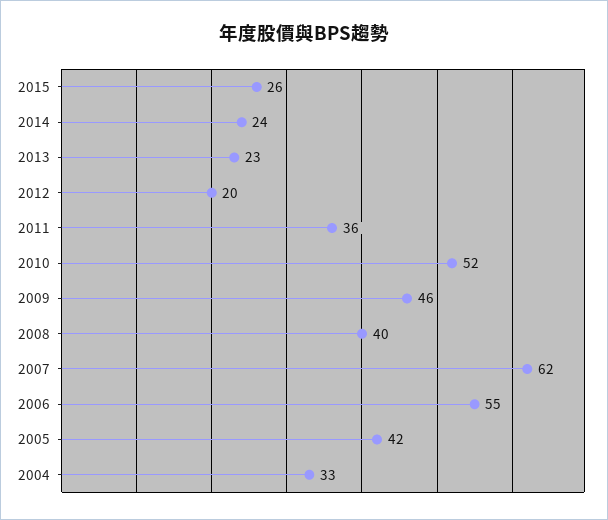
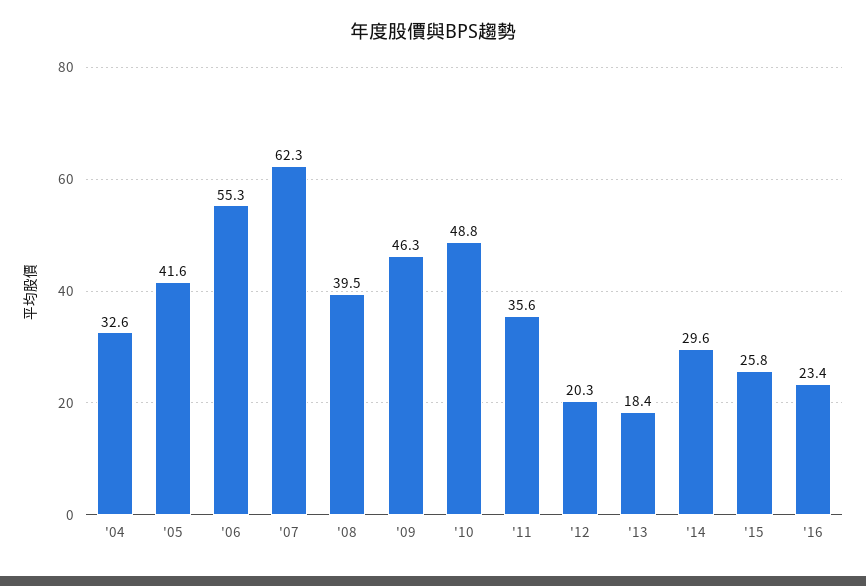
2014: 24 -> 29.6
2013: 23 -> 18.4
2010: 52 -> 48.8
'16: none -> 23.4

